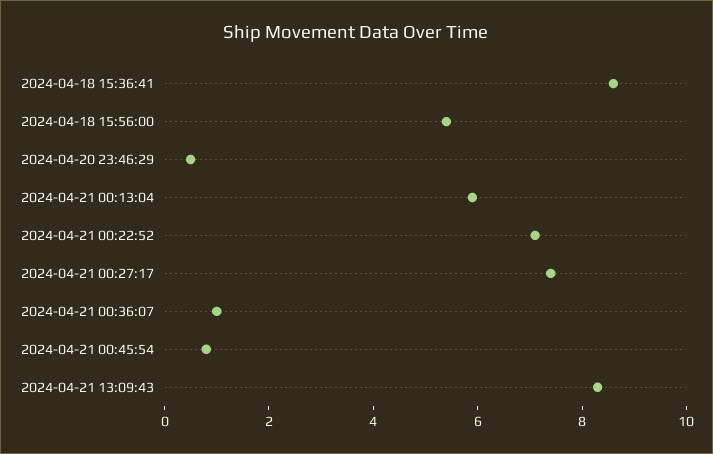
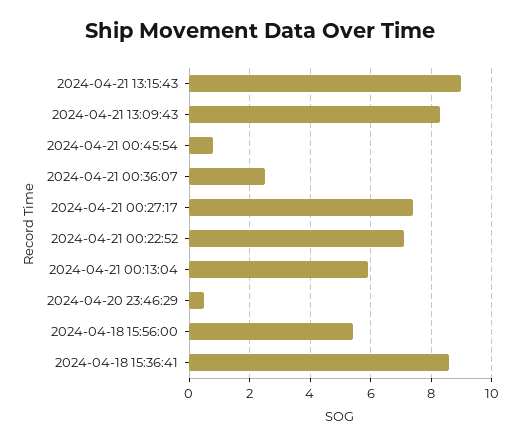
2024-04-21 00:36:07: 1 -> 2.5
2024-04-21 13:15:43: none -> 9

